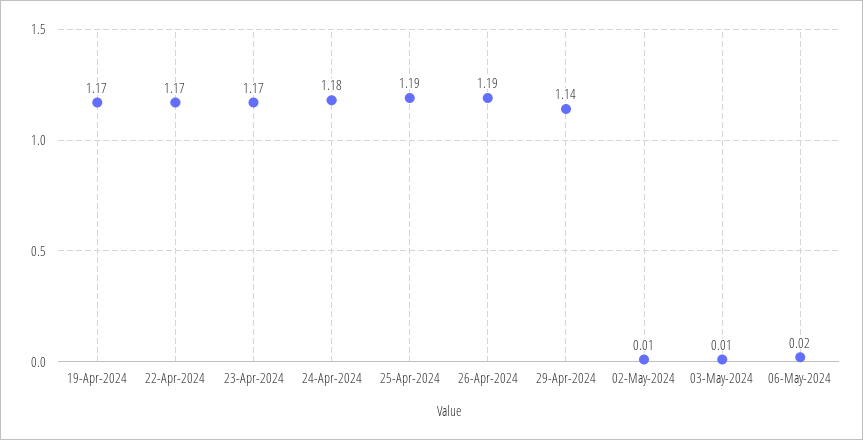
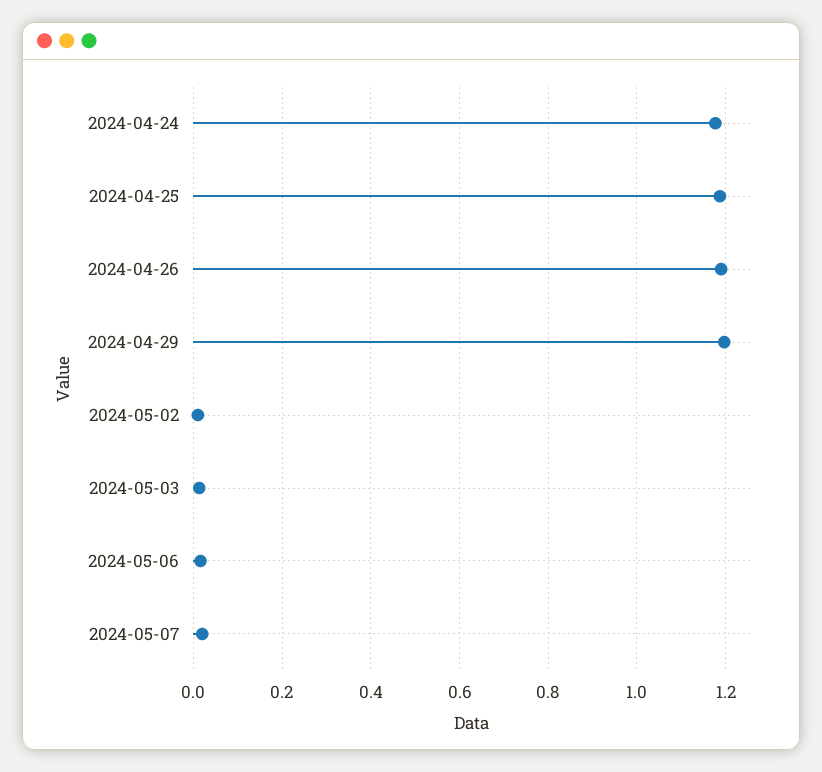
19-Apr-2024: 1.17 -> none
22-Apr-2024: 1.17 -> none
23-Apr-2024: 1.17 -> none
29-Apr-2024: 1.14 -> 1.2
2024-05-07: none -> 0.02

